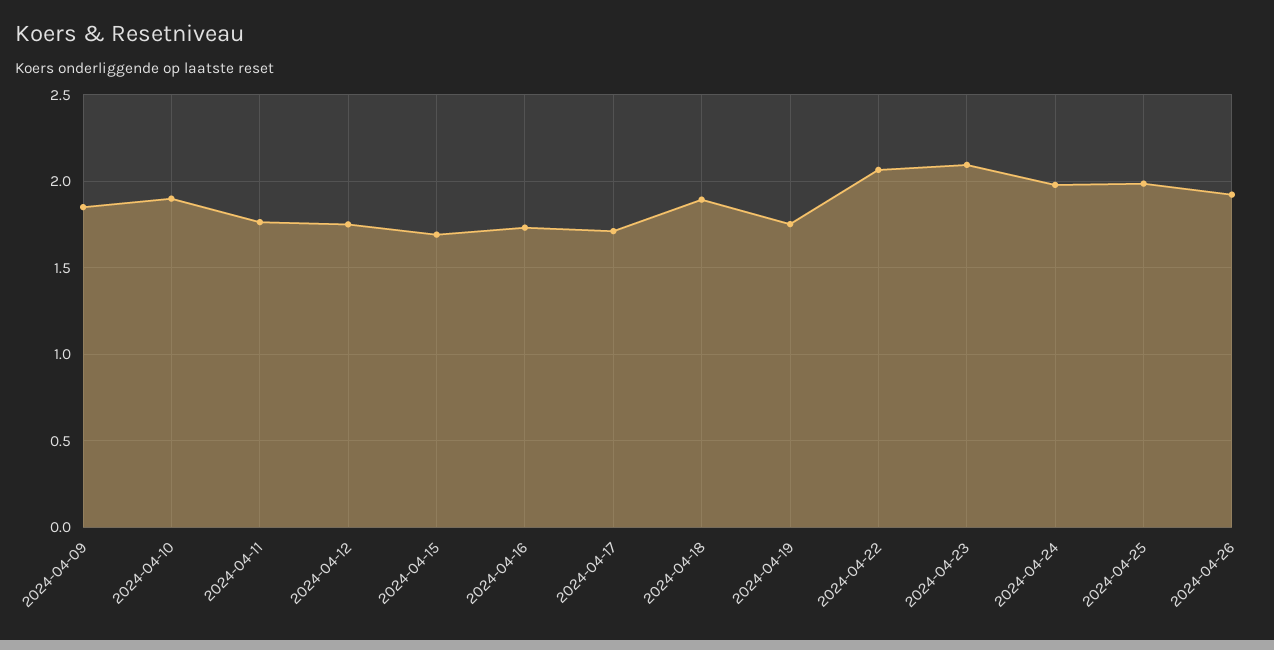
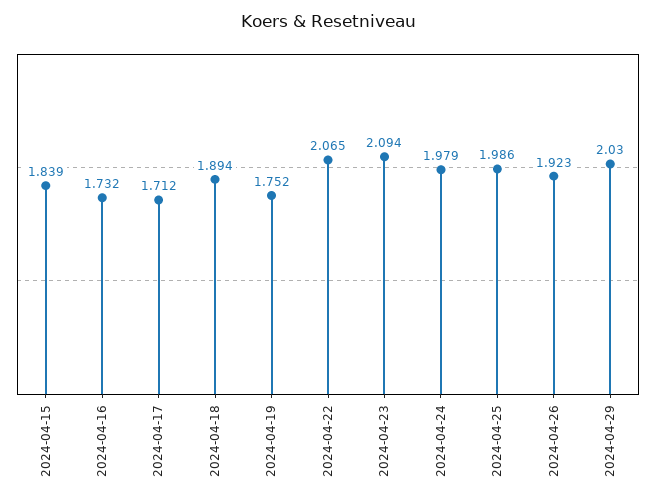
2024-04-09: 1.85 -> none
2024-04-10: 1.9 -> none
2024-04-11: 1.75 -> none
2024-04-12: 1.75 -> none
2024-04-15: 1.7 -> 1.839
2024-04-29: none -> 2.03

